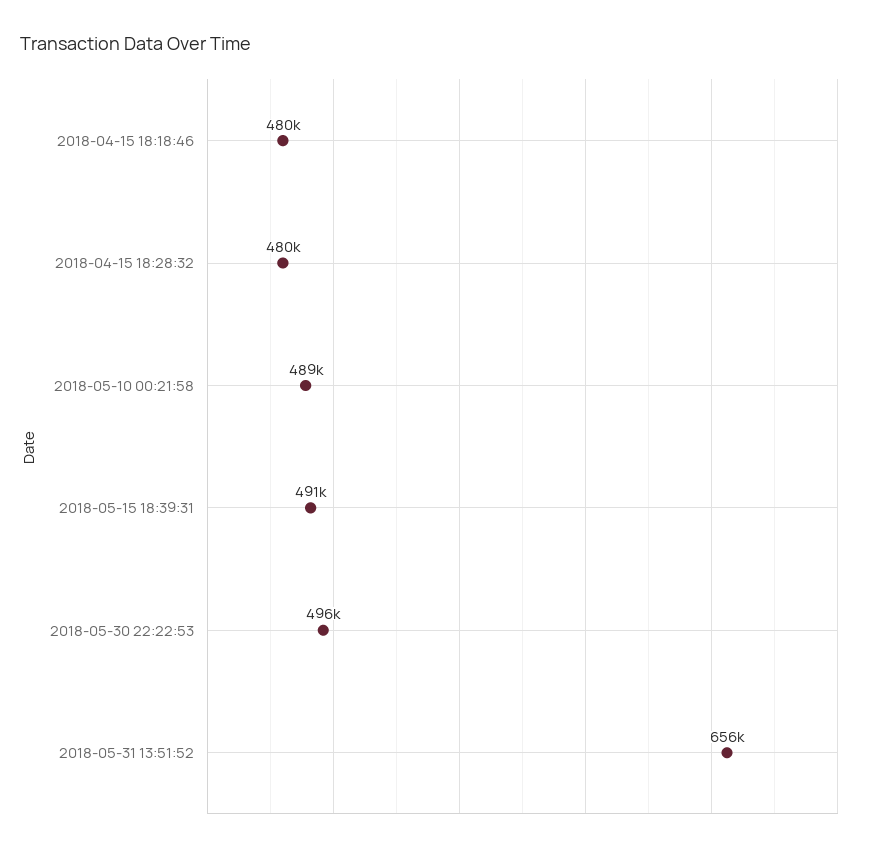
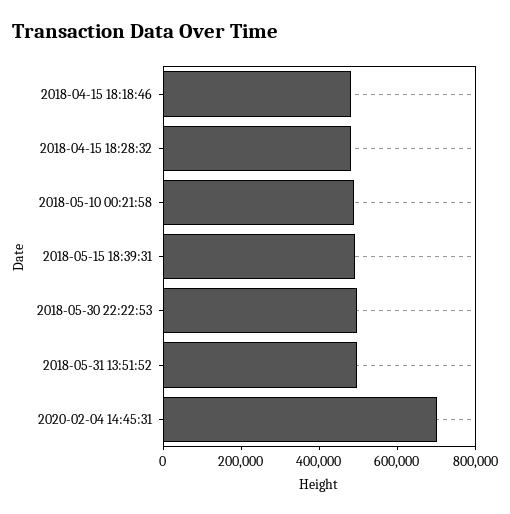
2018-05-31 13:51:52: 656000 -> 500000
2020-02-04 14:45:31: none -> 700000

